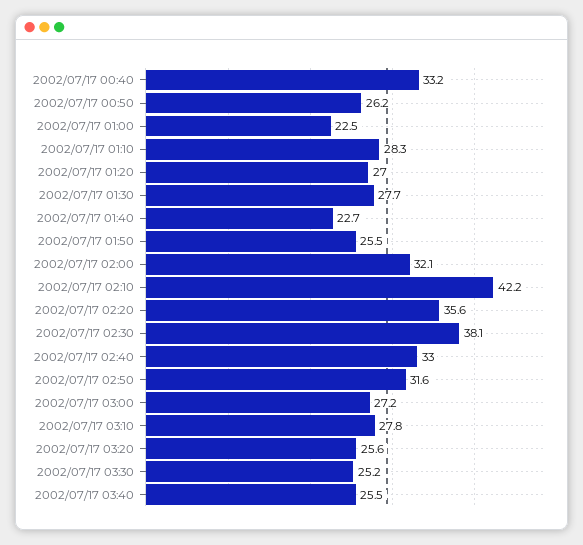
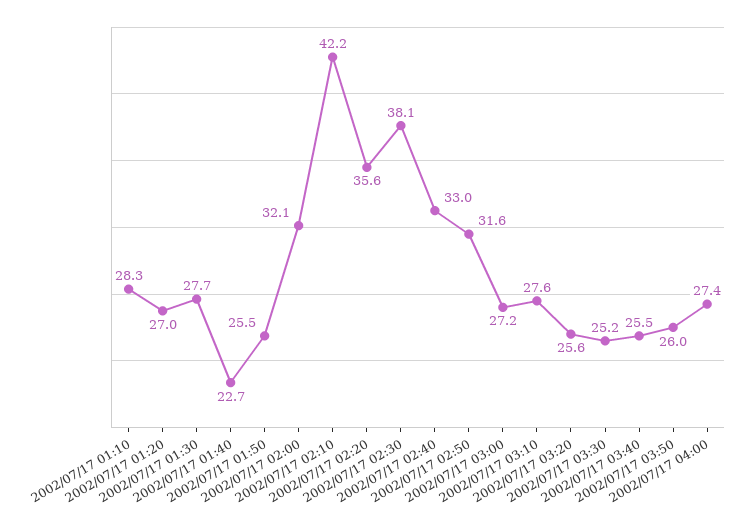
2002/07/17 00:40: 33.2 -> none
2002/07/17 00:50: 26.2 -> none
2002/07/17 01:00: 22.5 -> none
2002/07/17 03:10: 27.8 -> 27.6
2002/07/17 03:50: none -> 26
2002/07/17 04:00: none -> 27.4

